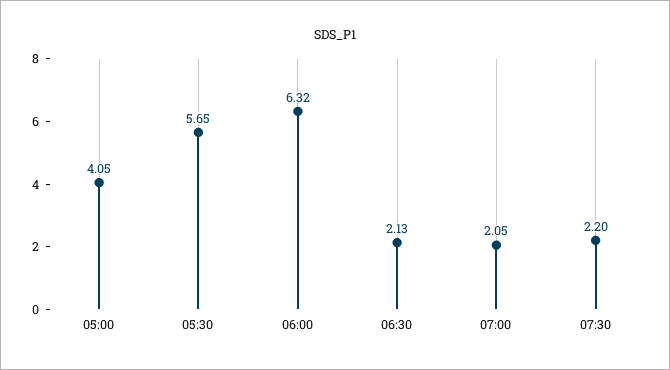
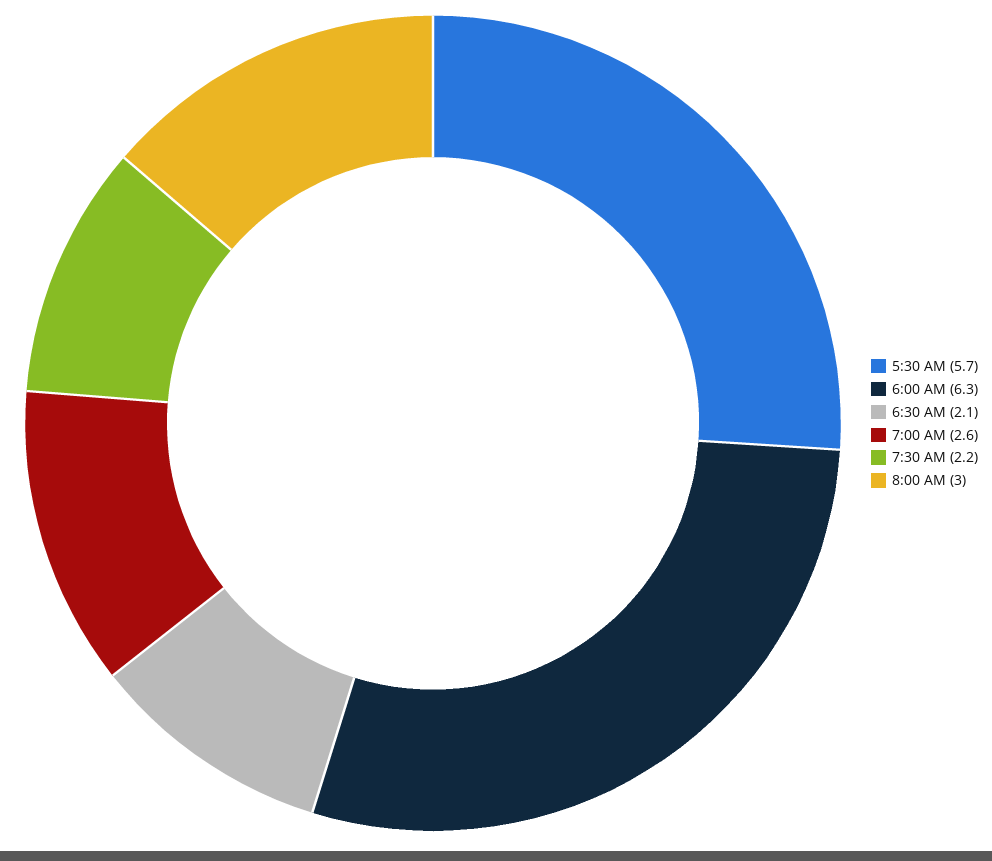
05:00: 4.05 -> none
07:00: 2.05 -> 2.6
8:00 AM: none -> 3

